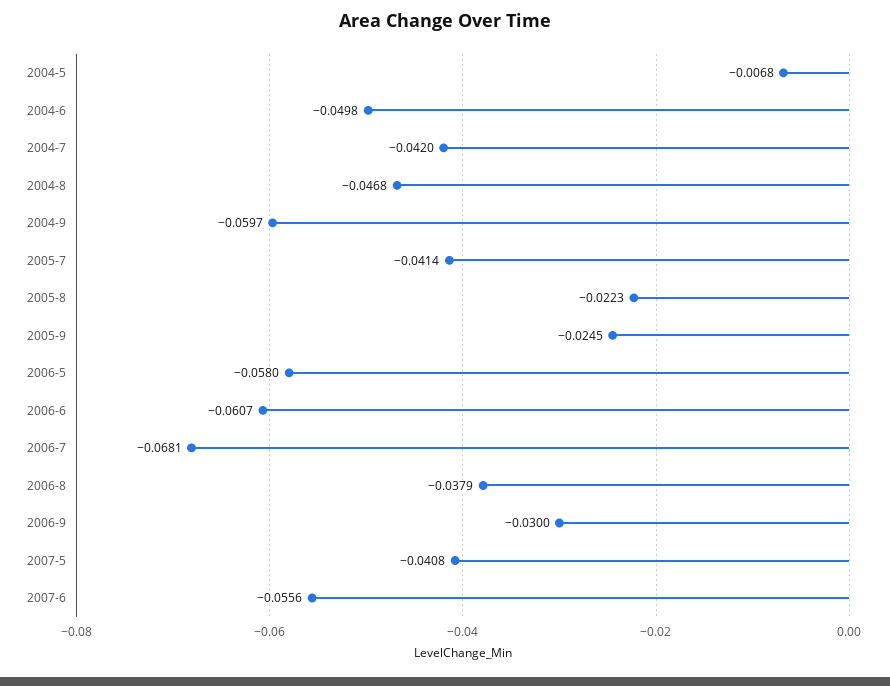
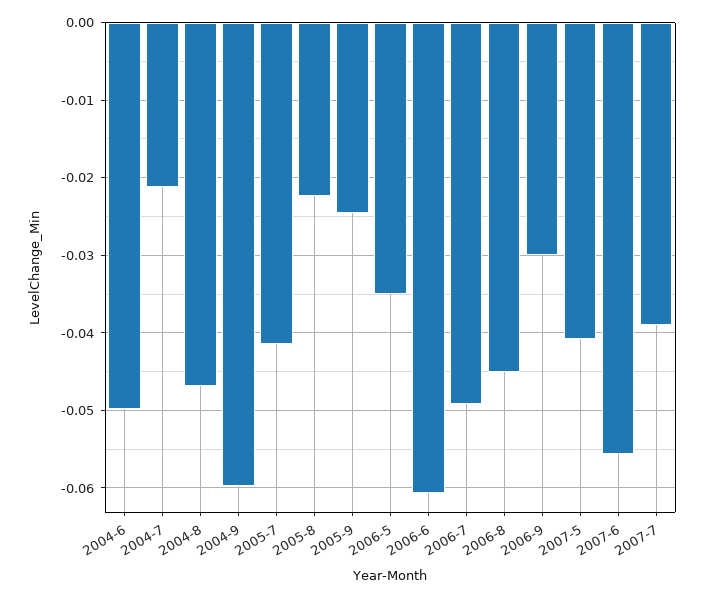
2004-5: -0.0068 -> none
2004-7: -0.042 -> -0.021
2006-5: -0.058 -> -0.035
2006-7: -0.0681 -> -0.049
2006-8: -0.0379 -> -0.045
2007-7: none -> -0.039

